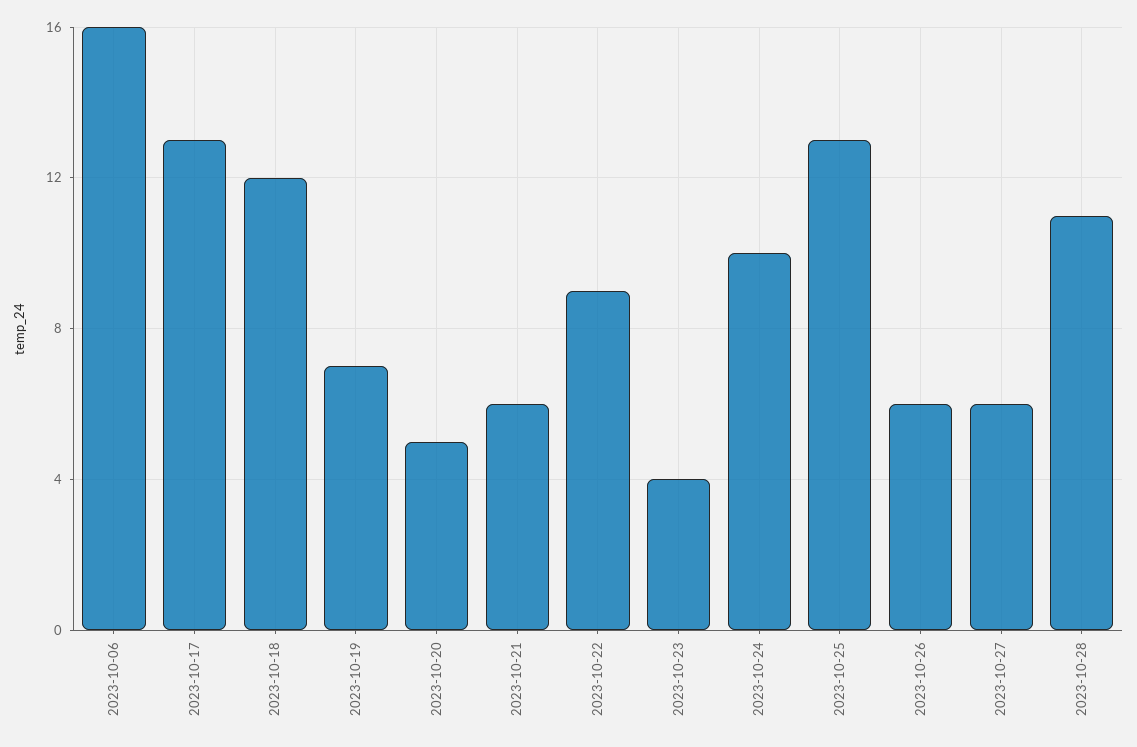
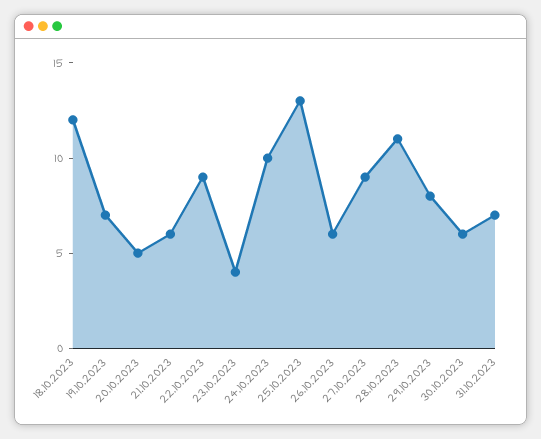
2023-10-06: 16 -> none
2023-10-17: 13 -> none
2023-10-27: 6 -> 9
29.10.2023: none -> 8
30.10.2023: none -> 6
31.10.2023: none -> 7

